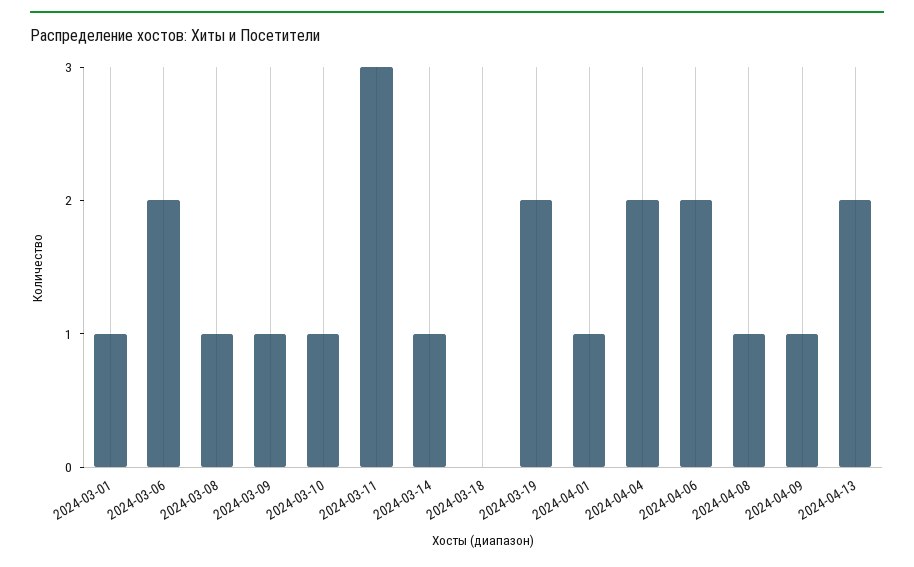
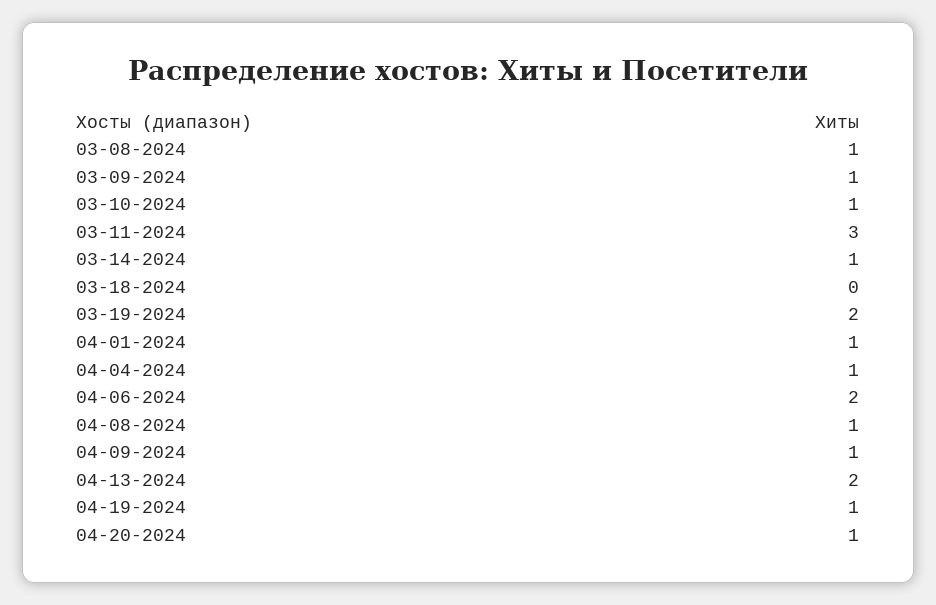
2024-03-01: 1 -> none
2024-03-06: 2 -> none
2024-04-04: 2 -> 1
04-19-2024: none -> 1
04-20-2024: none -> 1

